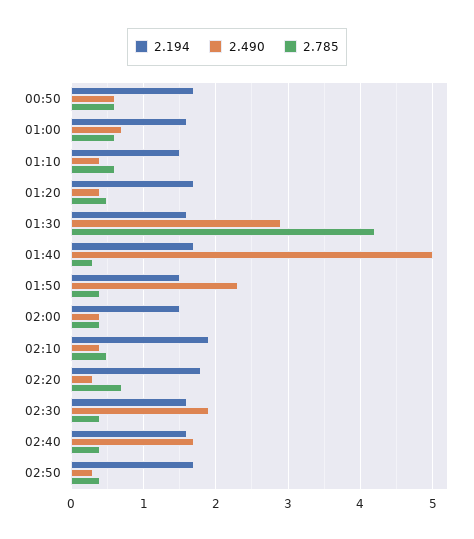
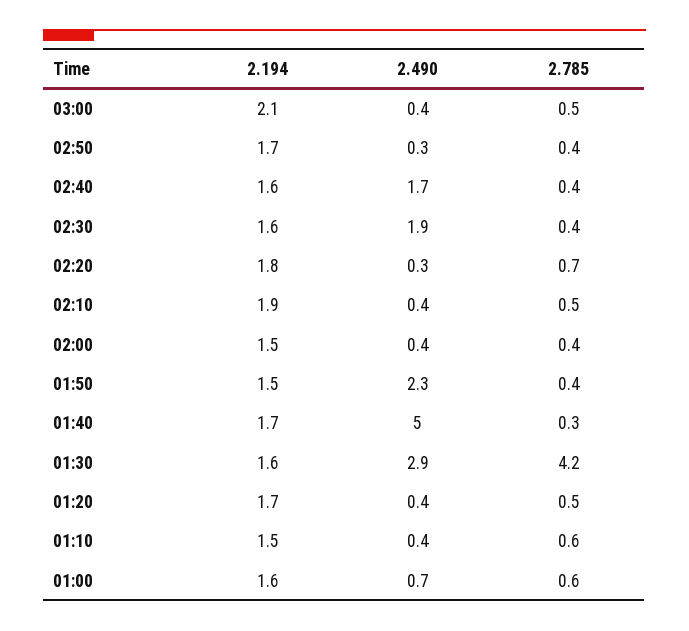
2.194, 00:50: 1.7 -> none
2.490, 00:50: 0.6 -> none
2.785, 00:50: 0.6 -> none
2.194, 03:00: none -> 2.1
2.490, 03:00: none -> 0.4
2.785, 03:00: none -> 0.5

